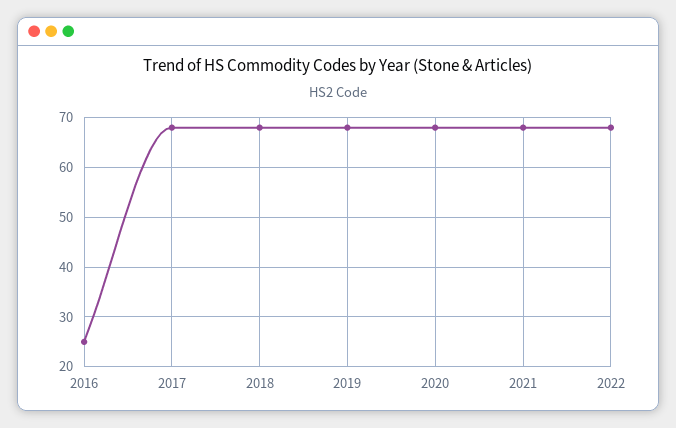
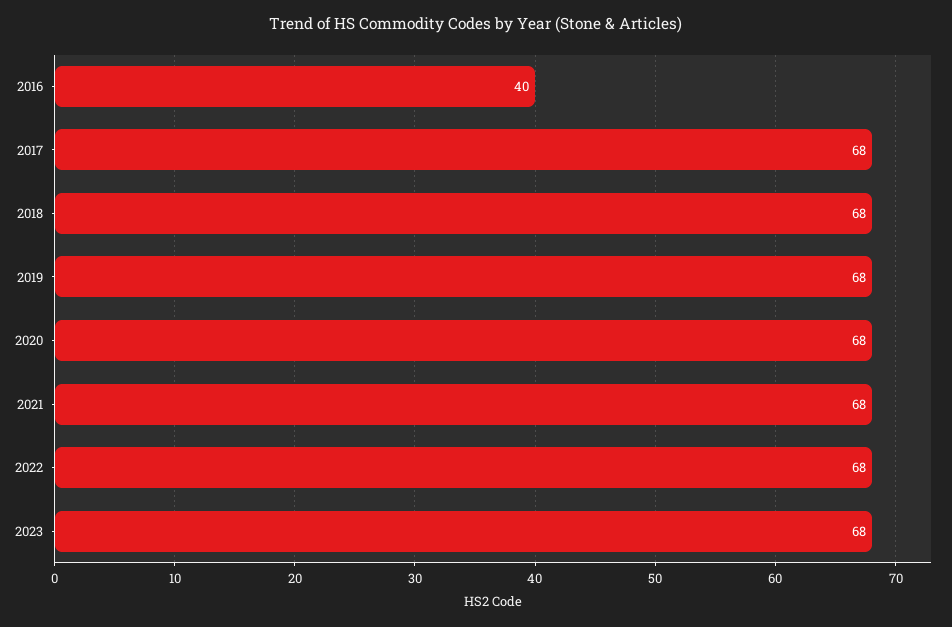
2016: 25 -> 40
2023: none -> 68

